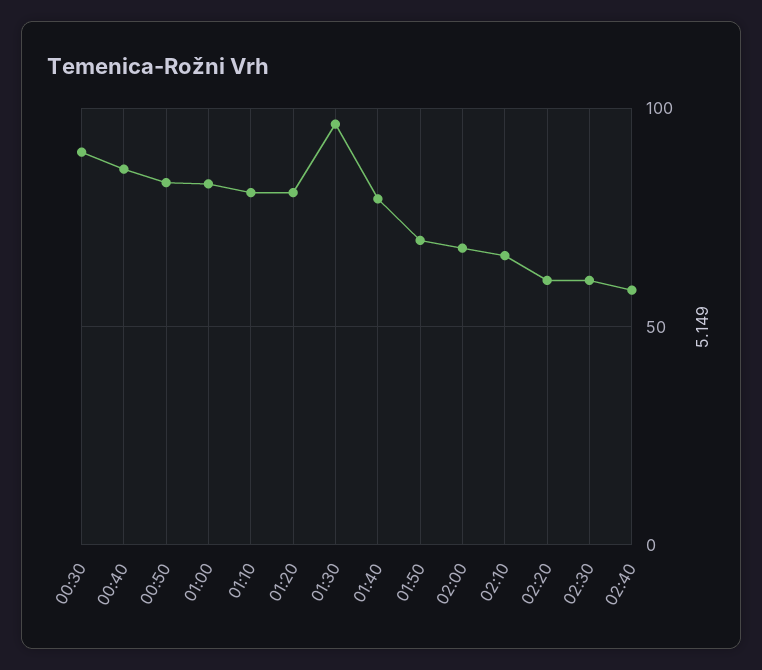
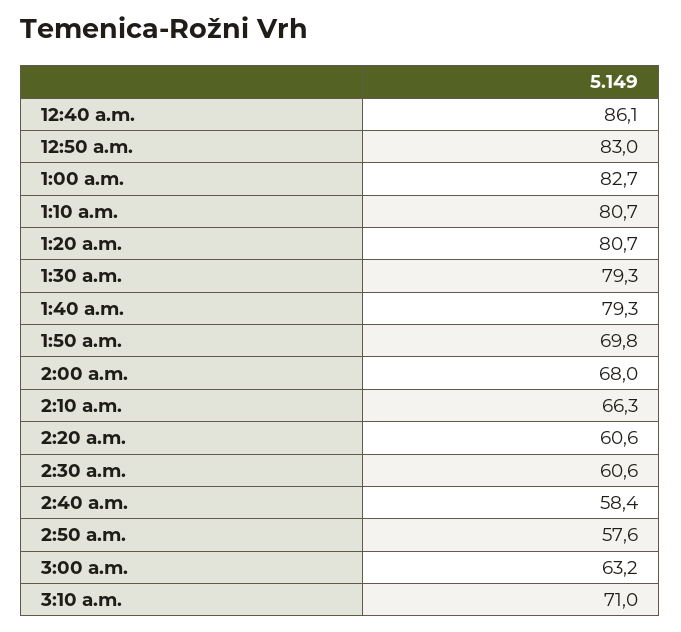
00:30: 90 -> none
01:30: 95 -> 79.3
2:50 a.m.: none -> 57.6
3:00 a.m.: none -> 63.2
3:10 a.m.: none -> 71

